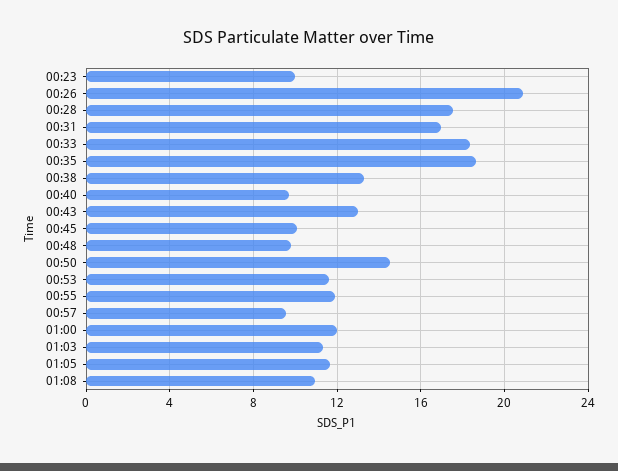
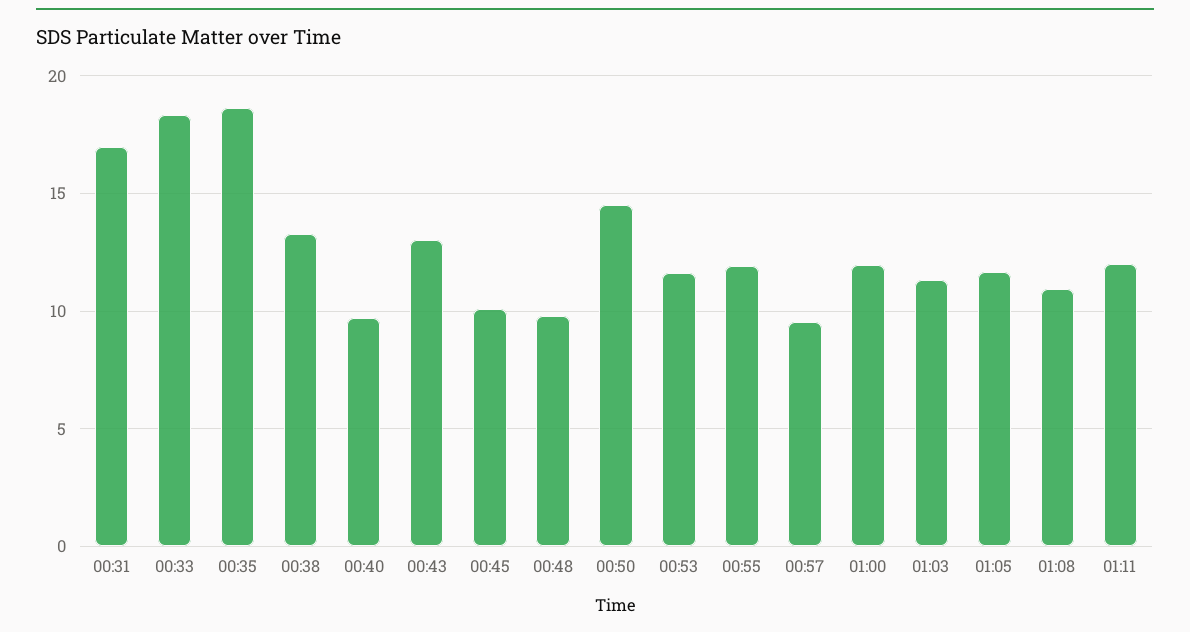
00:23: 10 -> none
00:26: 21 -> none
00:28: 17.5 -> none
01:11: none -> 12

